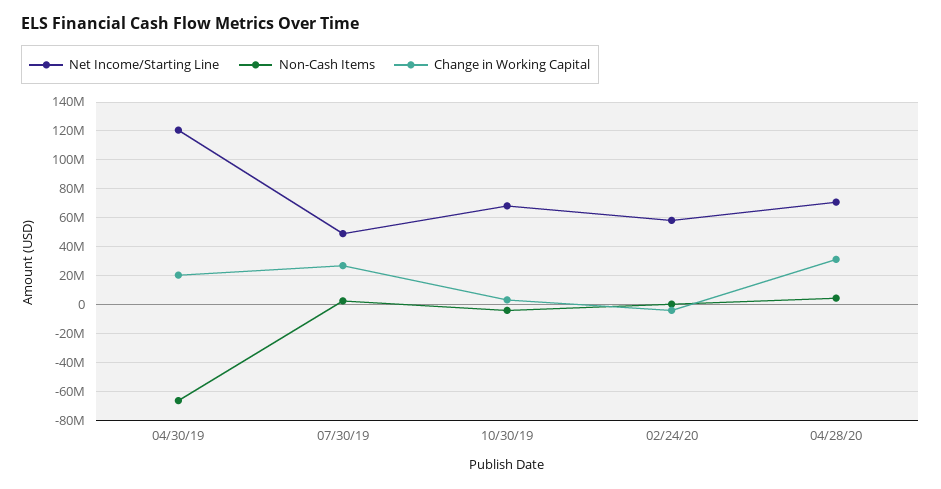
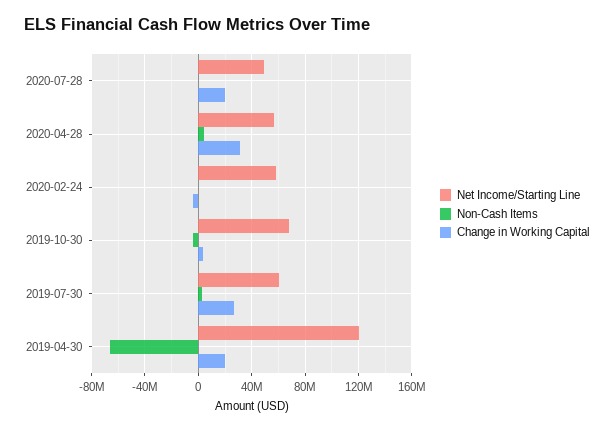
Net Income/Starting Line, 07/30/19: 50000000 -> 60000000
Net Income/Starting Line, 04/28/20: 70000000 -> 55000000
Net Income/Starting Line, 2020-07-28: none -> 50000000
Non-Cash Items, 2020-07-28: none -> 0
Change in Working Capital, 2020-07-28: none -> 20000000

